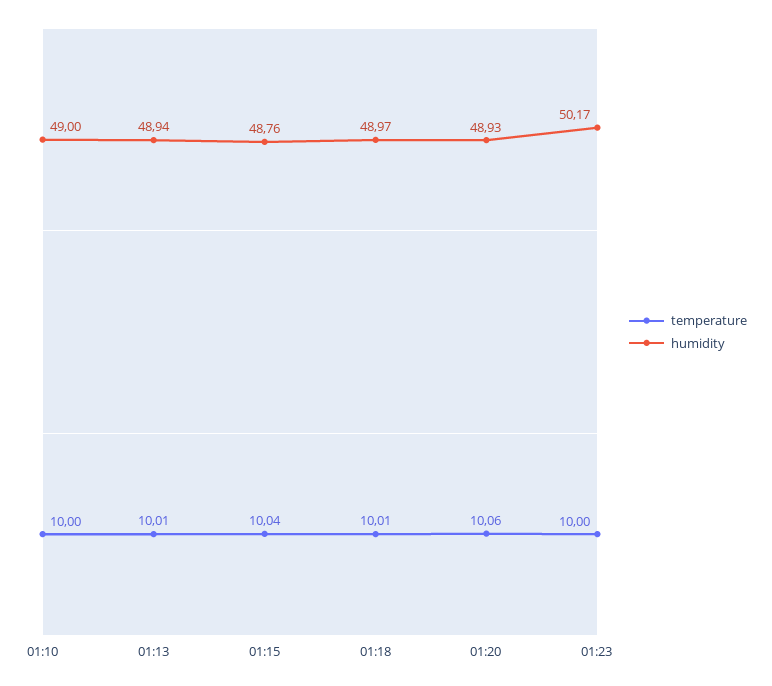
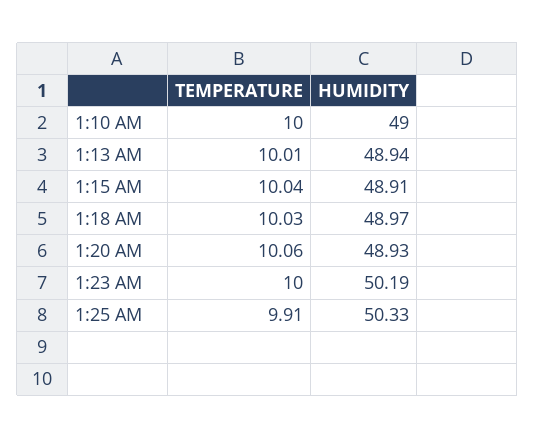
humidity, 01:15: 48.76 -> 48.91
temperature, 01:18: 10.01 -> 10.03
humidity, 01:23: 50.17 -> 50.19
temperature, 1:25 AM: none -> 9.91
humidity, 1:25 AM: none -> 50.33

